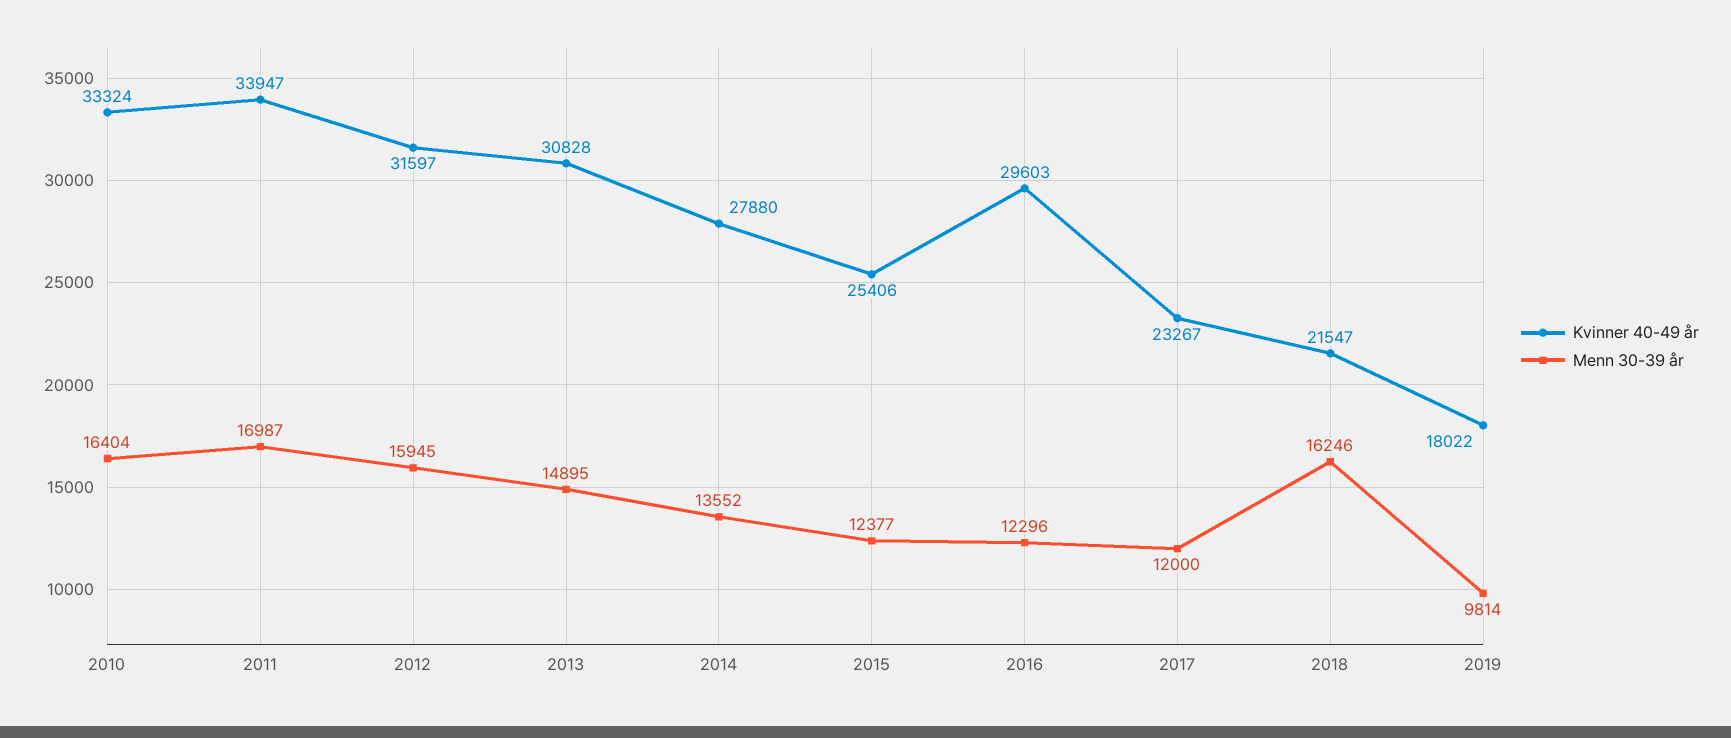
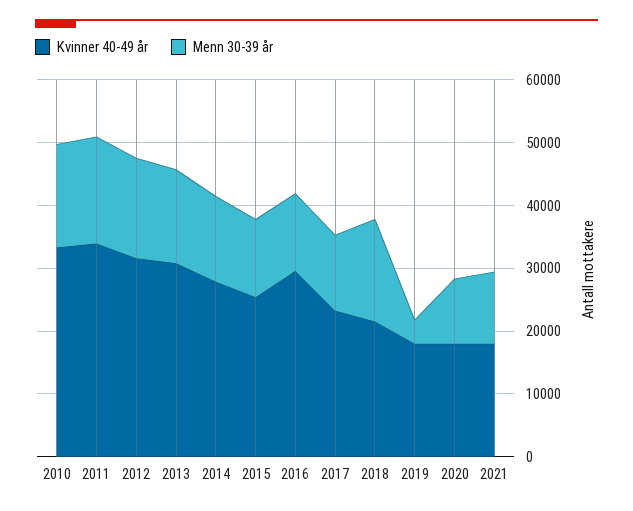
Menn 30-39 år, 2019: 9814 -> 4000
Kvinner 40-49 år, 2020: none -> 18000
Menn 30-39 år, 2020: none -> 10000
Kvinner 40-49 år, 2021: none -> 18000
Menn 30-39 år, 2021: none -> 12000

